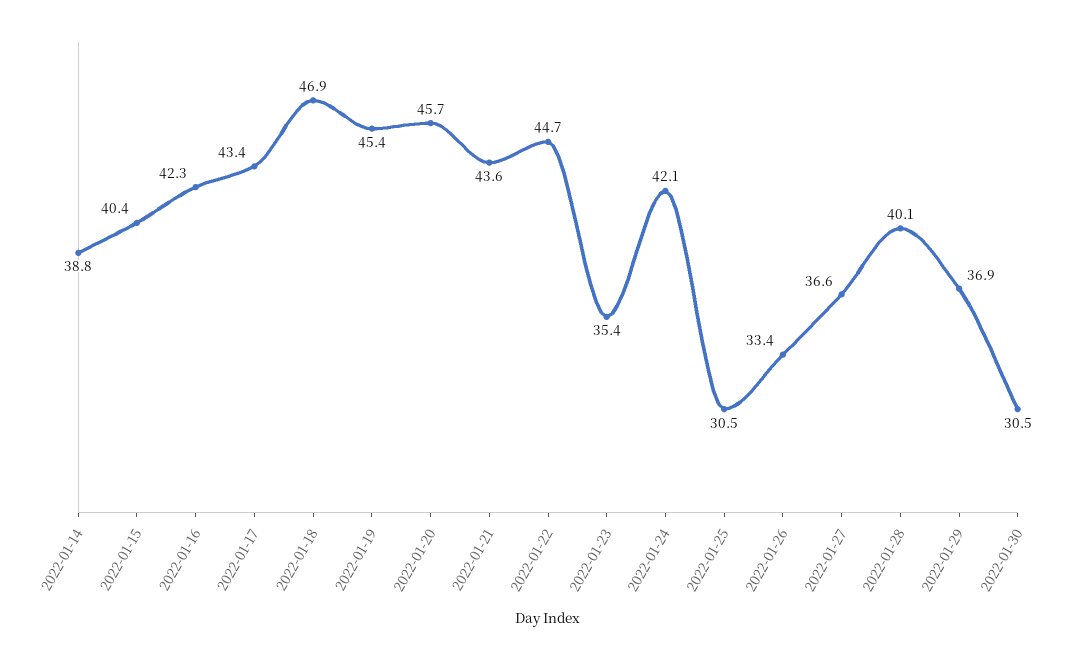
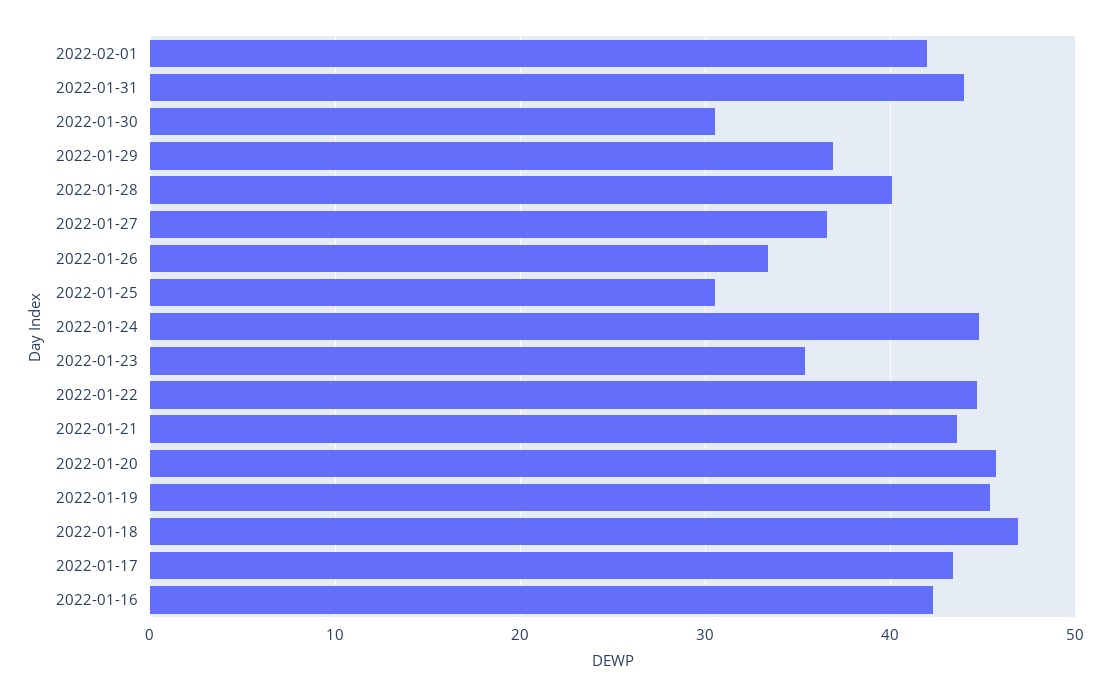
2022-01-14: 38.8 -> none
2022-01-15: 40.4 -> none
2022-01-24: 42.1 -> 45
2022-02-01: none -> 42
2022-01-31: none -> 44

